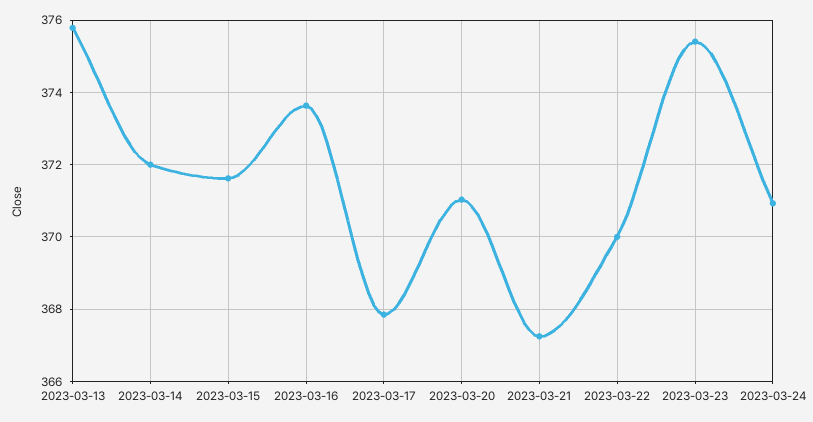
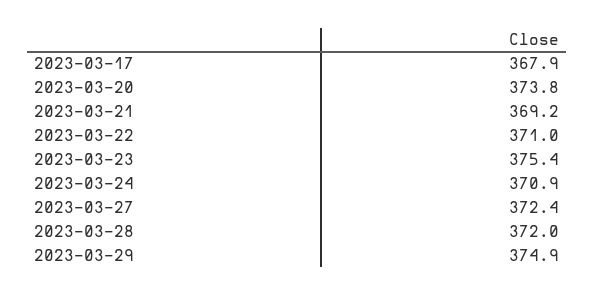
2023-03-13: 375.8 -> none
2023-03-14: 372 -> none
2023-03-15: 371.6 -> none
2023-03-16: 373.6 -> none
2023-03-20: 371 -> 373.8
2023-03-21: 367.2 -> 369.2
2023-03-22: 370 -> 371
2023-03-27: none -> 372.4
2023-03-28: none -> 372
2023-03-29: none -> 374.9

